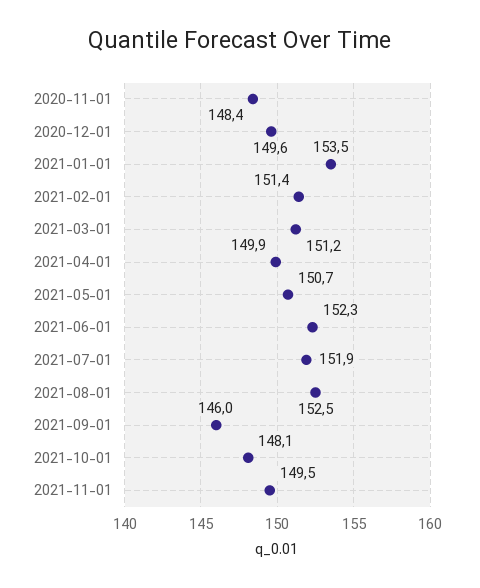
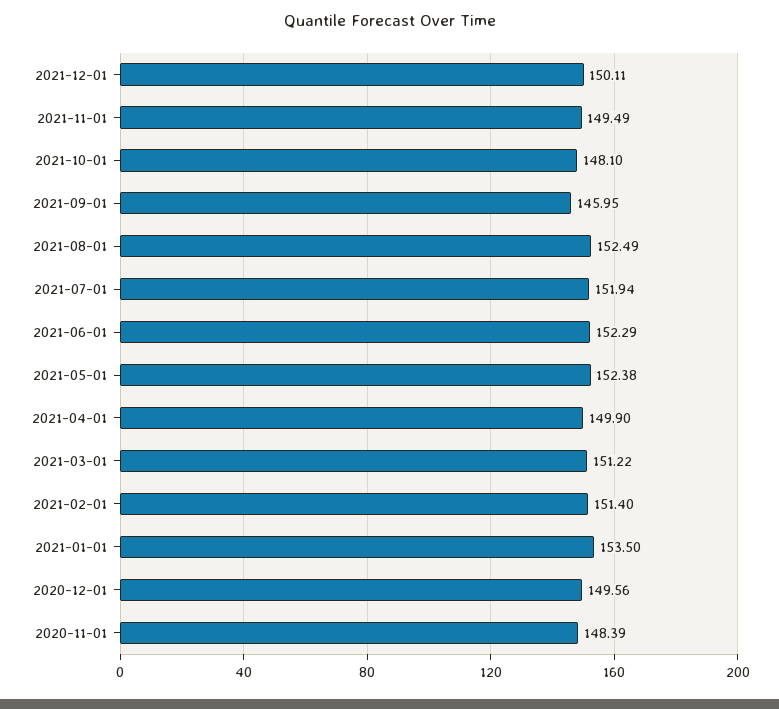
2021-05-01: 150.7 -> 152.38
2021-12-01: none -> 150.11

